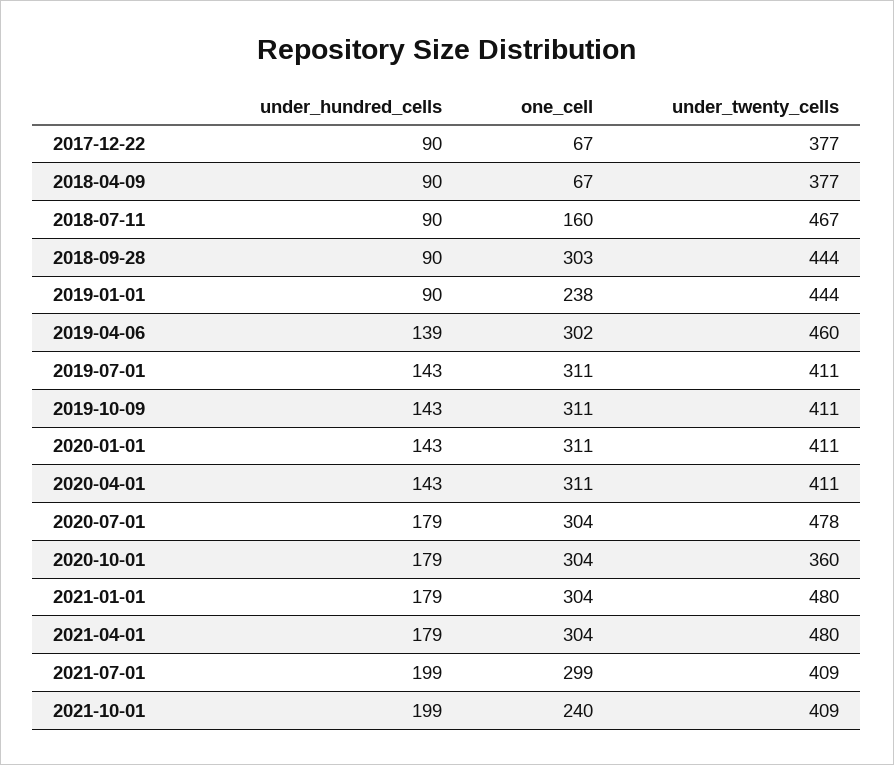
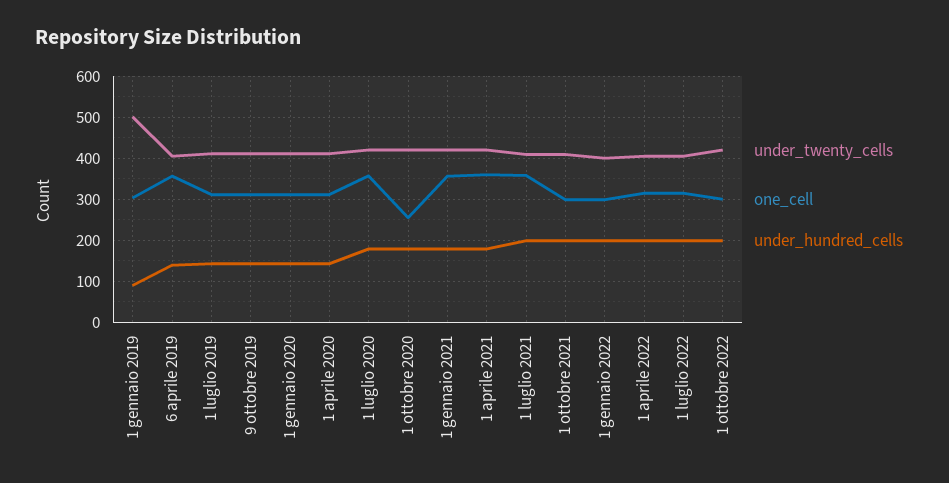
under_hundred_cells, 2017-12-22: 90 -> none
one_cell, 2017-12-22: 67 -> none
under_twenty_cells, 2017-12-22: 377 -> none
under_hundred_cells, 2018-04-09: 90 -> none
one_cell, 2018-04-09: 67 -> none
under_twenty_cells, 2018-04-09: 377 -> none
under_hundred_cells, 2018-07-11: 90 -> none
one_cell, 2018-07-11: 160 -> none
under_twenty_cells, 2018-07-11: 467 -> none
under_hundred_cells, 2018-09-28: 90 -> none
one_cell, 2018-09-28: 303 -> none
under_twenty_cells, 2018-09-28: 444 -> none
one_cell, 2019-01-01: 238 -> 300
under_twenty_cells, 2019-01-01: 444 -> 500
one_cell, 2019-04-06: 302 -> 360
under_twenty_cells, 2019-04-06: 460 -> 400
one_cell, 2020-07-01: 304 -> 360
under_twenty_cells, 2020-07-01: 478 -> 420
one_cell, 2020-10-01: 304 -> 260
under_twenty_cells, 2020-10-01: 360 -> 420
one_cell, 2021-01-01: 304 -> 360
under_twenty_cells, 2021-01-01: 480 -> 420
one_cell, 2021-04-01: 304 -> 360
under_twenty_cells, 2021-04-01: 480 -> 420
one_cell, 2021-07-01: 299 -> 360
one_cell, 2021-10-01: 240 -> 300
under_twenty_cells, 1 gennaio 2022: none -> 400
one_cell, 1 gennaio 2022: none -> 300
under_hundred_cells, 1 gennaio 2022: none -> 200
under_twenty_cells, 1 aprile 2022: none -> 400
one_cell, 1 aprile 2022: none -> 320
under_hundred_cells, 1 aprile 2022: none -> 200
under_twenty_cells, 1 luglio 2022: none -> 400
one_cell, 1 luglio 2022: none -> 320
under_hundred_cells, 1 luglio 2022: none -> 200
under_twenty_cells, 1 ottobre 2022: none -> 420
one_cell, 1 ottobre 2022: none -> 300
under_hundred_cells, 1 ottobre 2022: none -> 200

